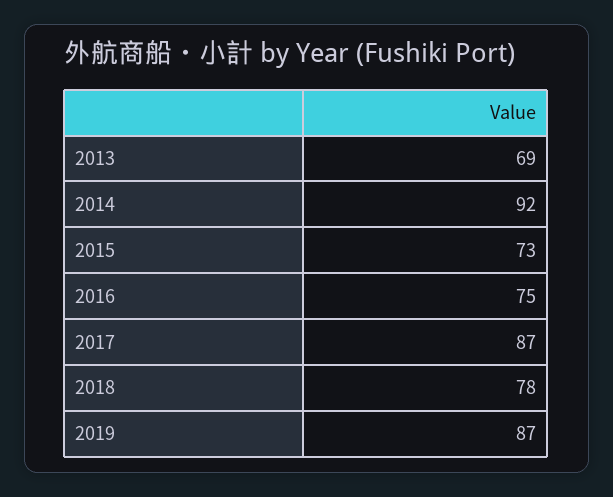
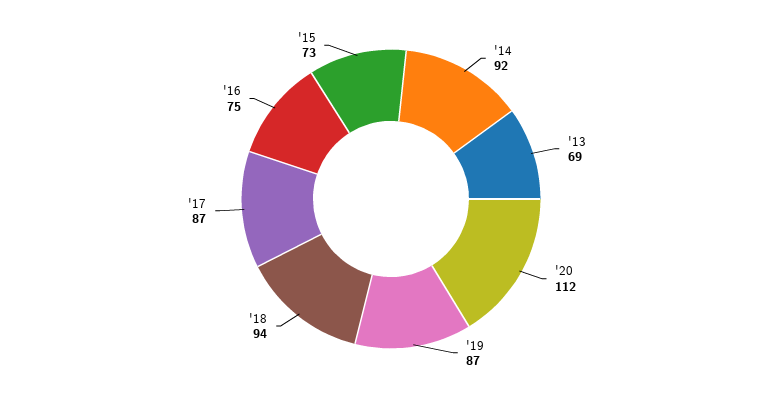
2018: 78 -> 94
'20: none -> 112

